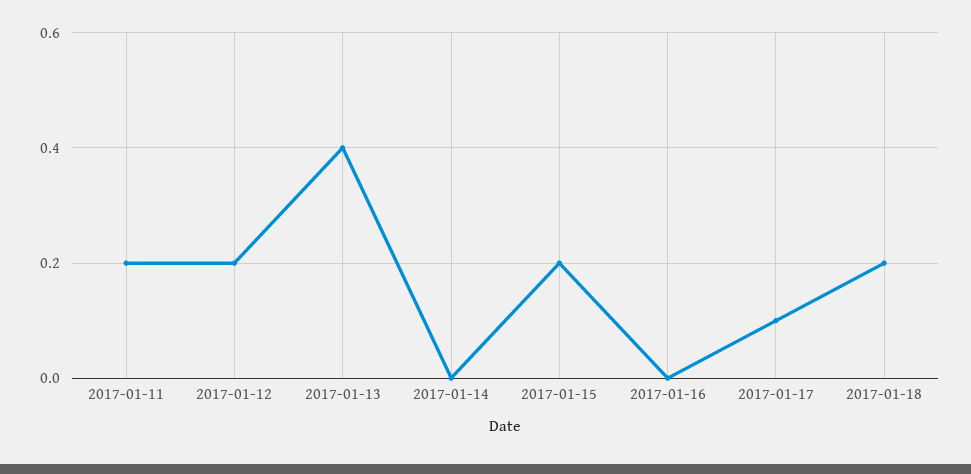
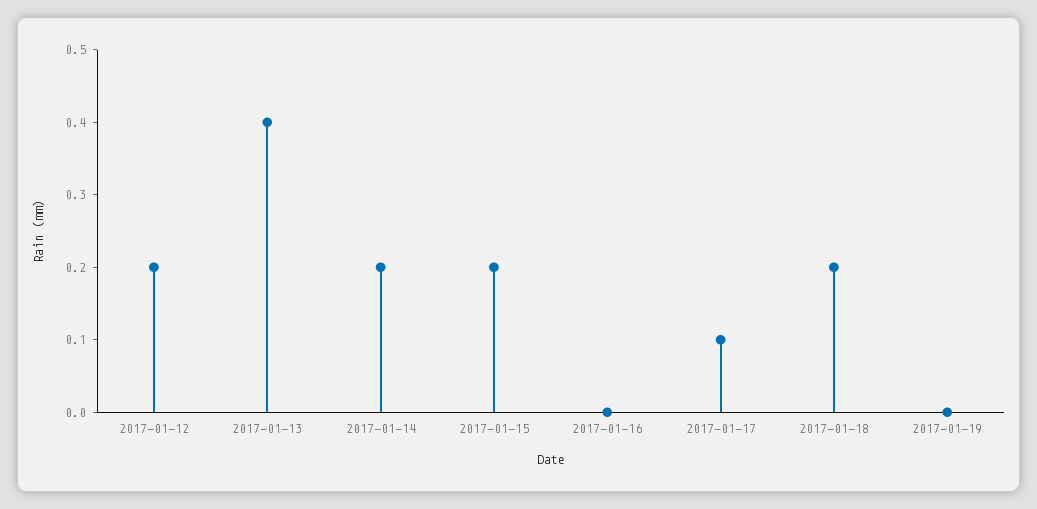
2017-01-11: 0.2 -> none
2017-01-14: 0 -> 0.2
2017-01-19: none -> 0

